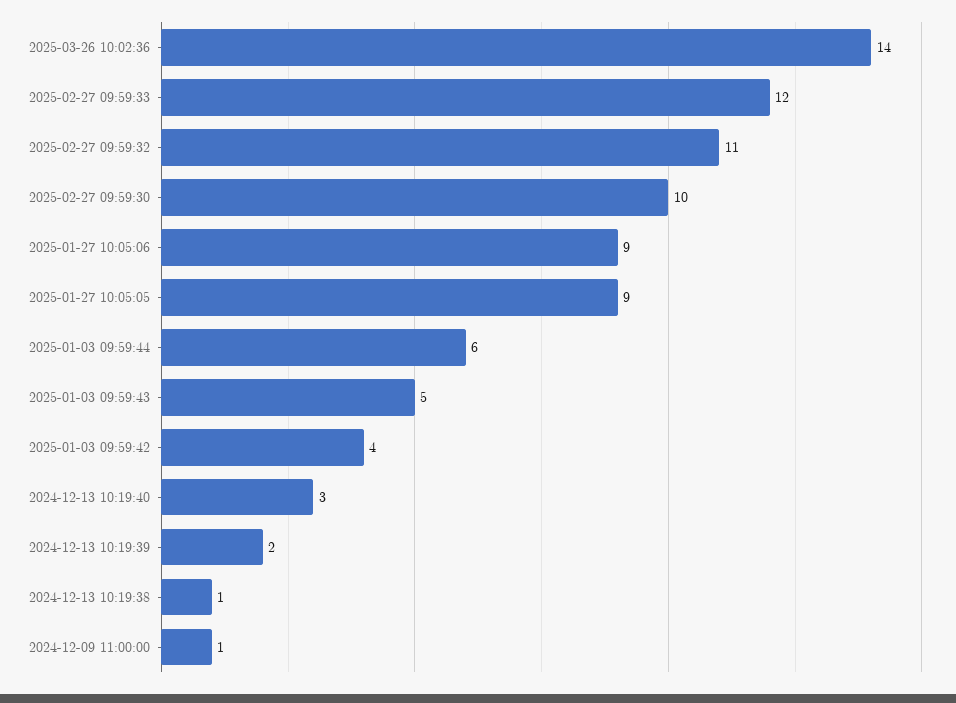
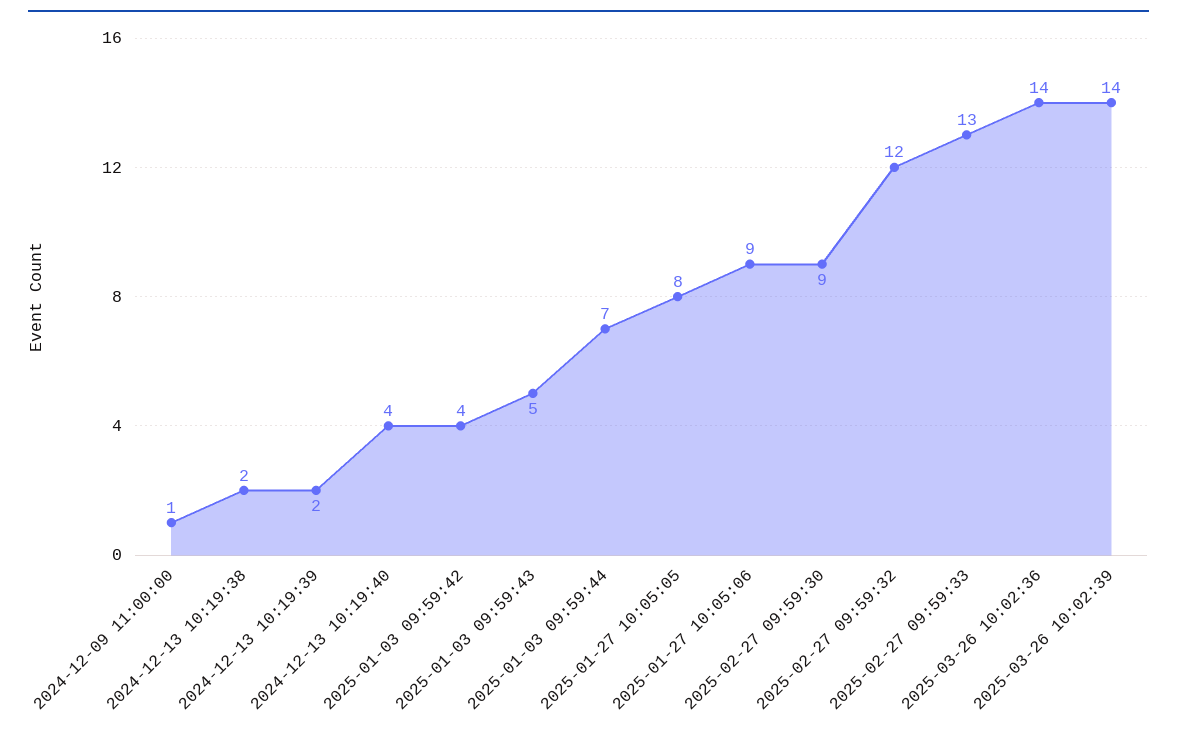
2025-02-27 09:59:33: 12 -> 13
2025-02-27 09:59:32: 11 -> 12
2025-02-27 09:59:30: 10 -> 9
2025-01-27 10:05:05: 9 -> 8
2025-01-03 09:59:44: 6 -> 7
2024-12-13 10:19:40: 3 -> 4
2024-12-13 10:19:38: 1 -> 2
2025-03-26 10:02:39: none -> 14

